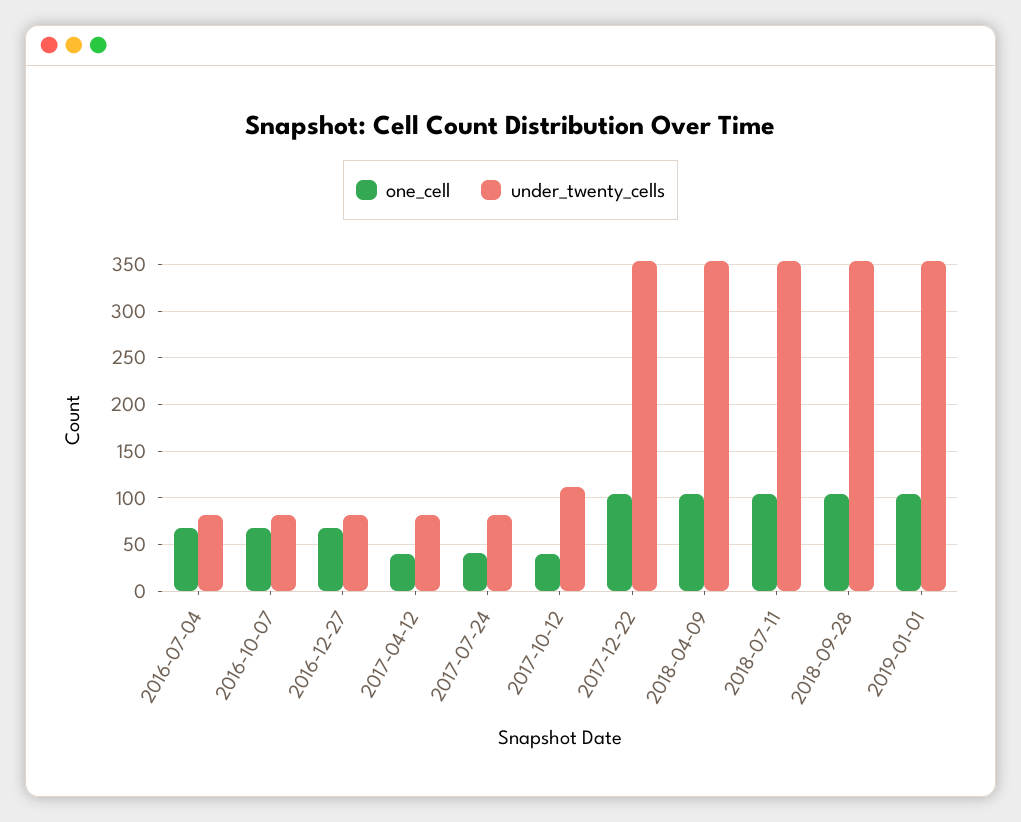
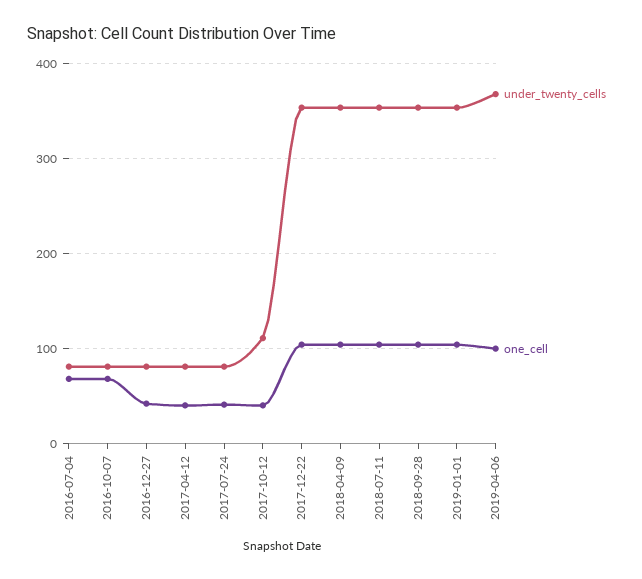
one_cell, 2016-12-27: 70 -> 40
under_twenty_cells, 2019-04-06: none -> 370
one_cell, 2019-04-06: none -> 100

